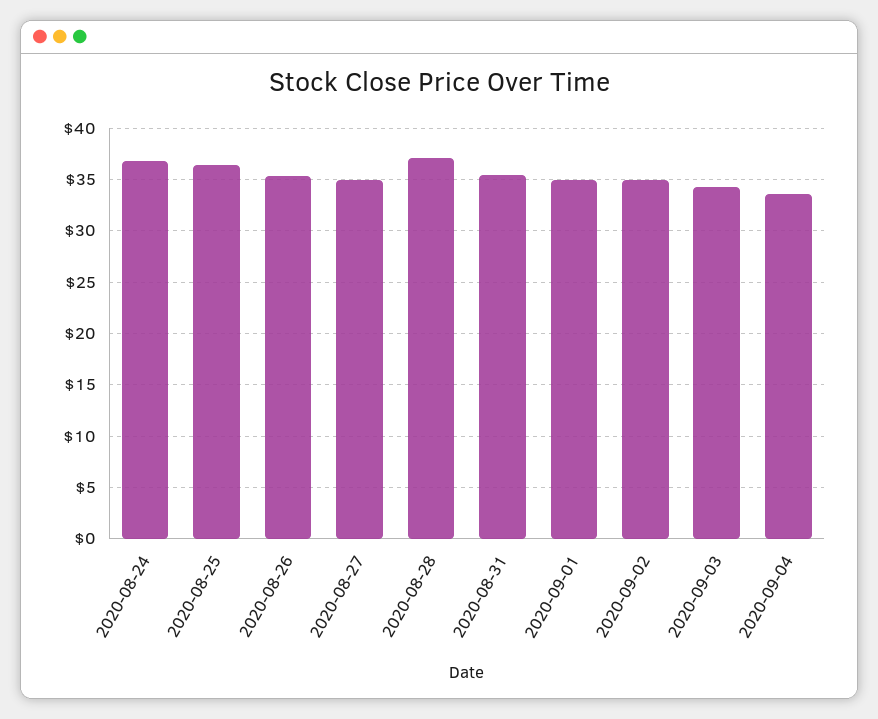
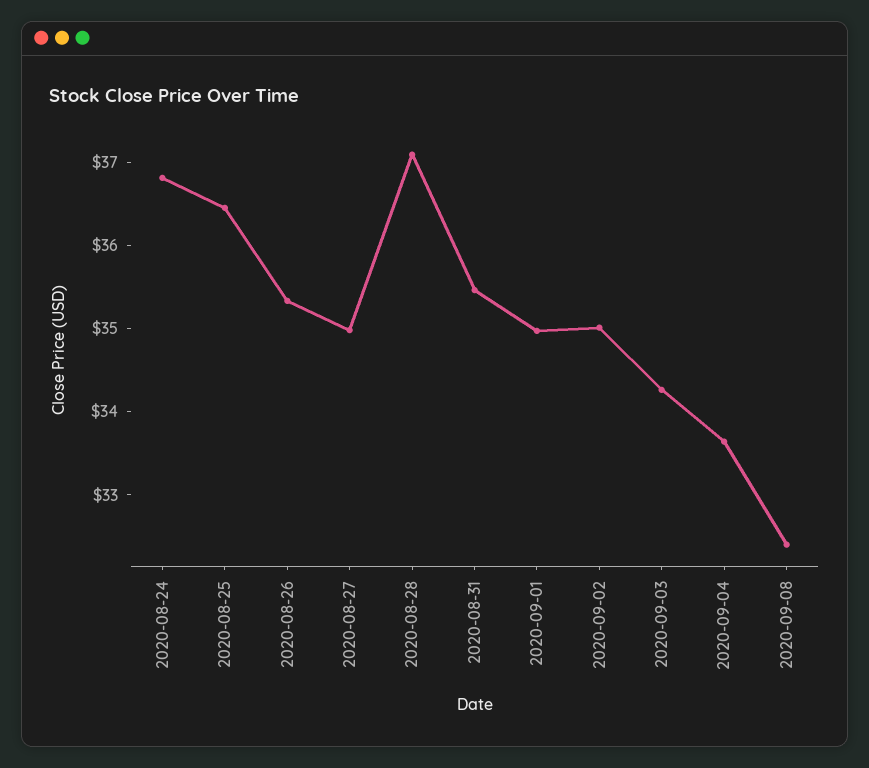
2020-09-08: none -> 32.4

